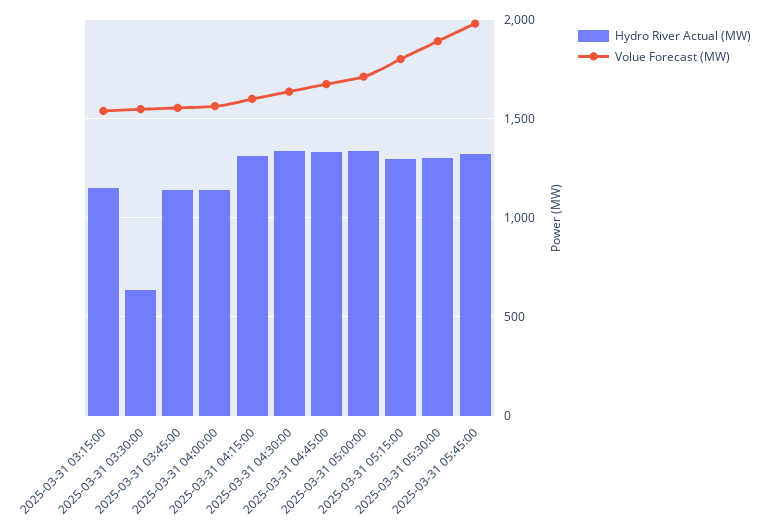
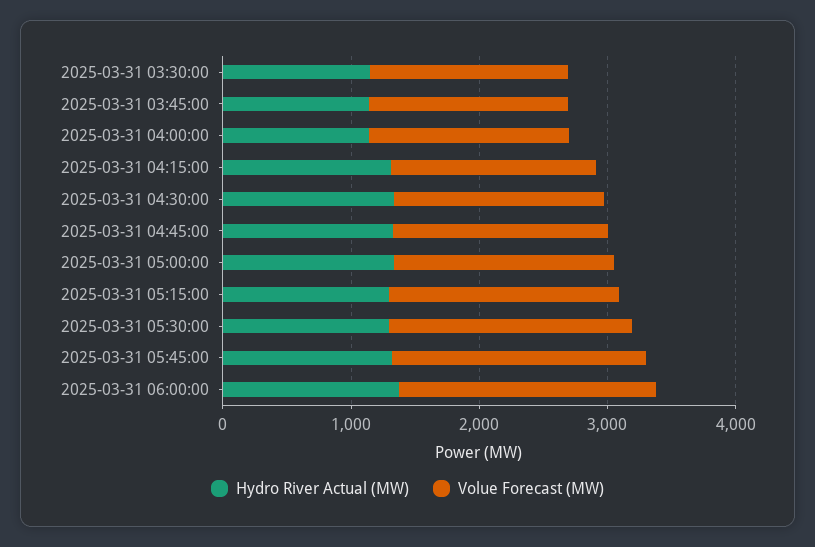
Hydro River Actual (MW), 2025-03-31 03:15:00: 1150 -> none
Volue Forecast (MW), 2025-03-31 03:15:00: 1550 -> none
Hydro River Actual (MW), 2025-03-31 03:30:00: 650 -> 1200
Hydro River Actual (MW), 2025-03-31 06:00:00: none -> 1400
Volue Forecast (MW), 2025-03-31 06:00:00: none -> 2000

